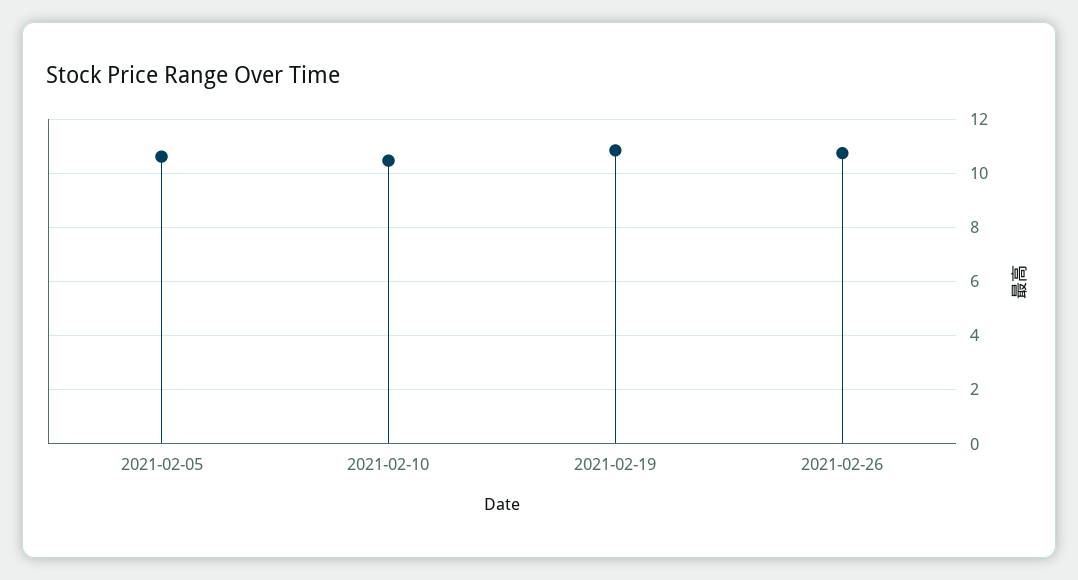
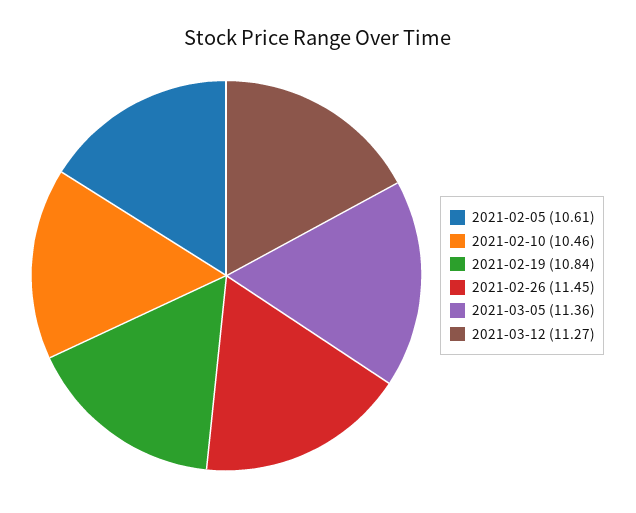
2021-02-26: 10.75 -> 11.45
2021-03-05: none -> 11.36
2021-03-12: none -> 11.27

